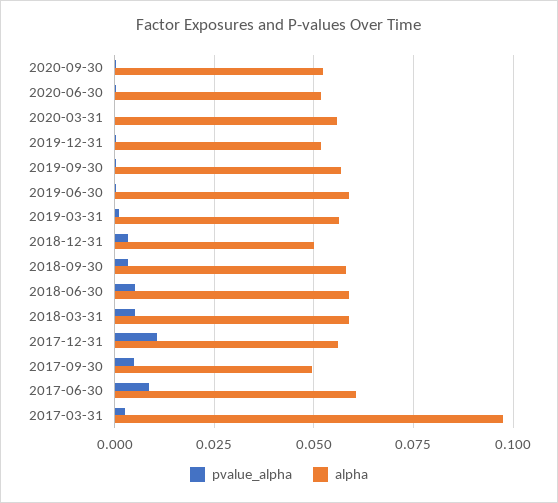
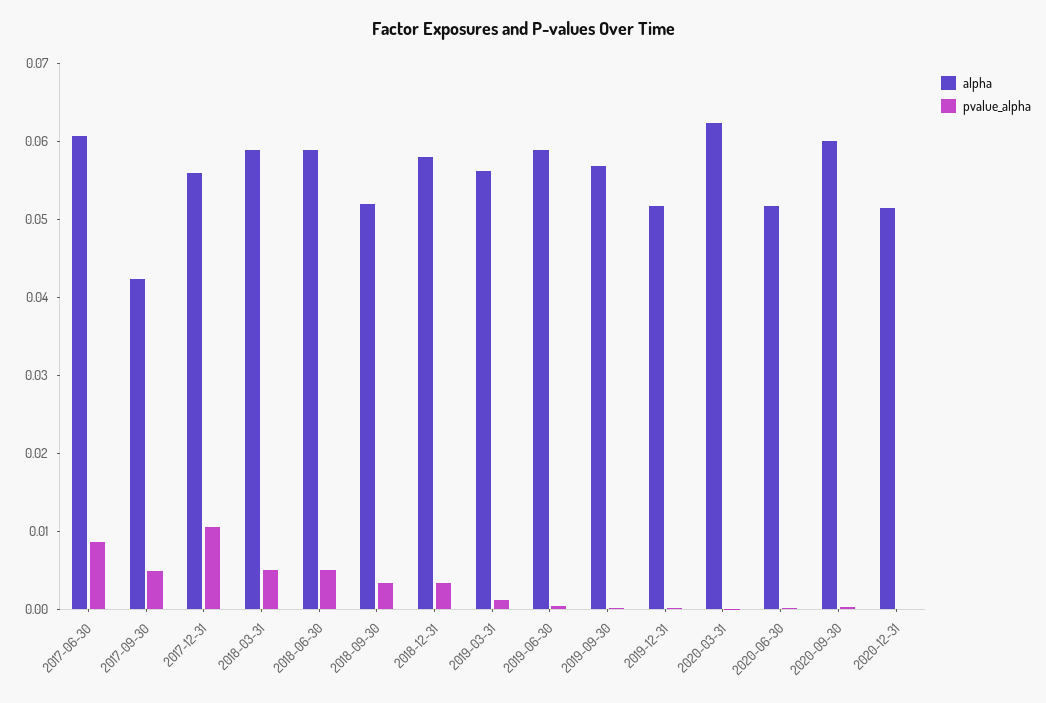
alpha, 2020-09-30: 0.0525 -> 0.06
alpha, 2020-03-31: 0.055 -> 0.062
alpha, 2018-12-31: 0.05 -> 0.058
alpha, 2018-09-30: 0.0575 -> 0.052
alpha, 2017-09-30: 0.05 -> 0.042
pvalue_alpha, 2017-03-31: 0.0025 -> none
alpha, 2017-03-31: 0.0975 -> none
alpha, 2020-12-31: none -> 0.052
pvalue_alpha, 2020-12-31: none -> 0

